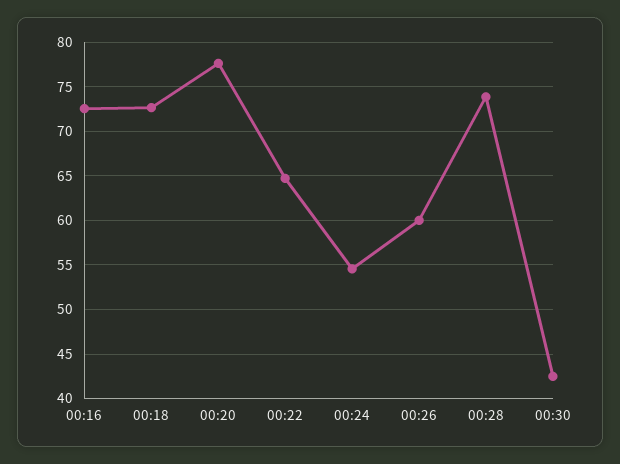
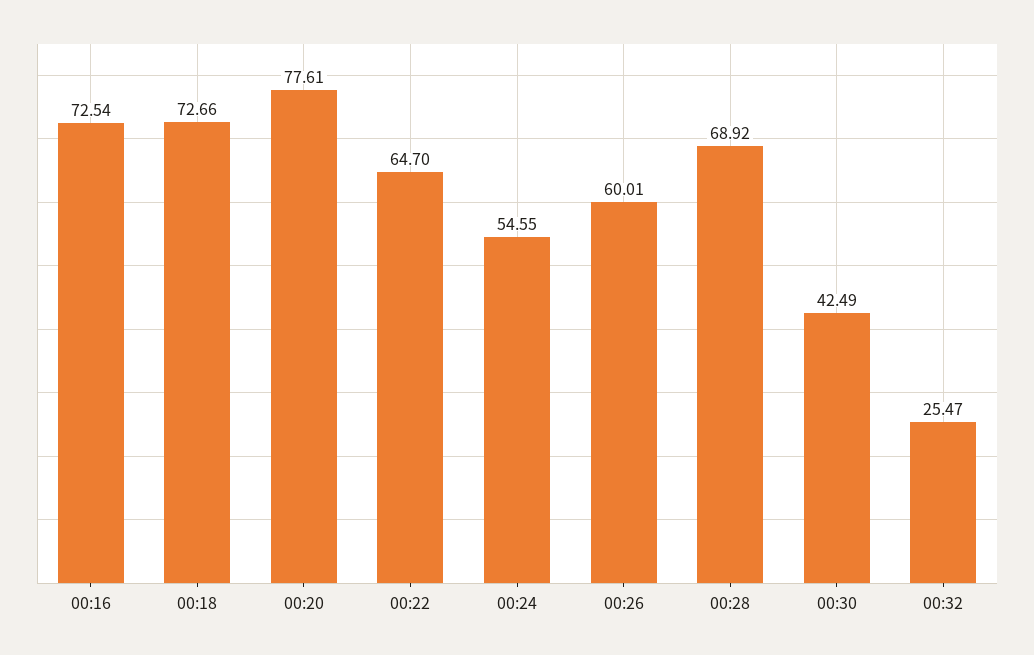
00:28: 74 -> 68.92
00:32: none -> 25.47

